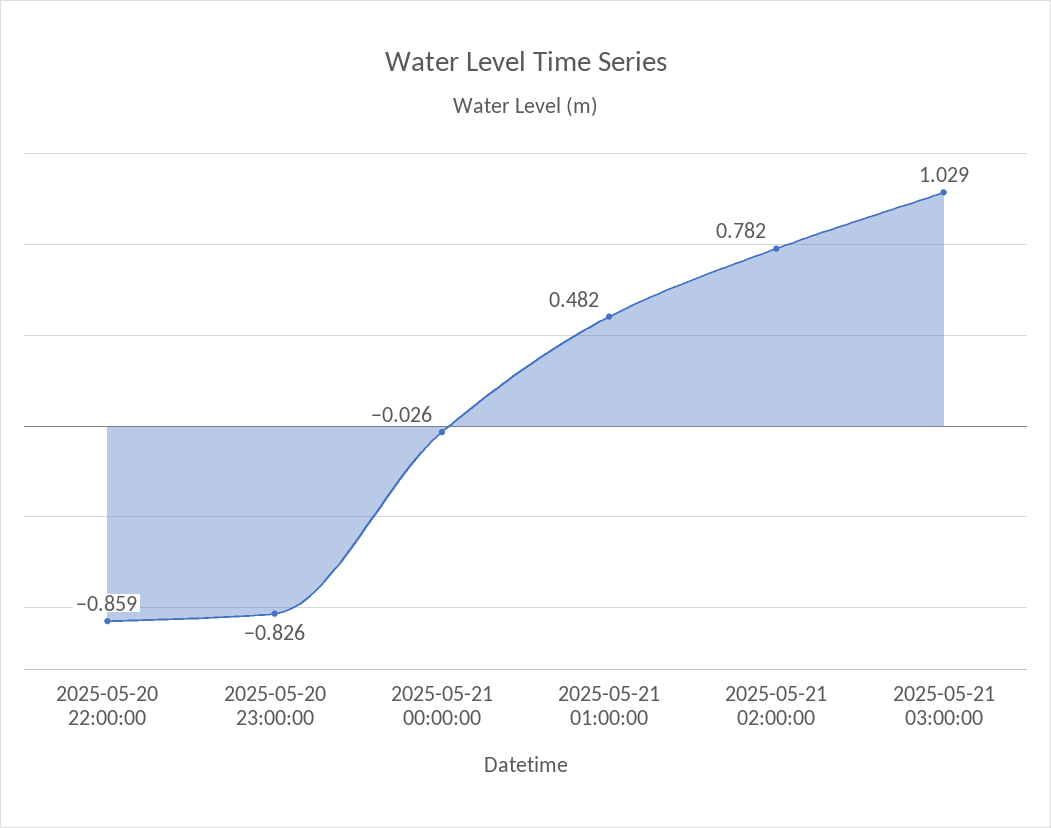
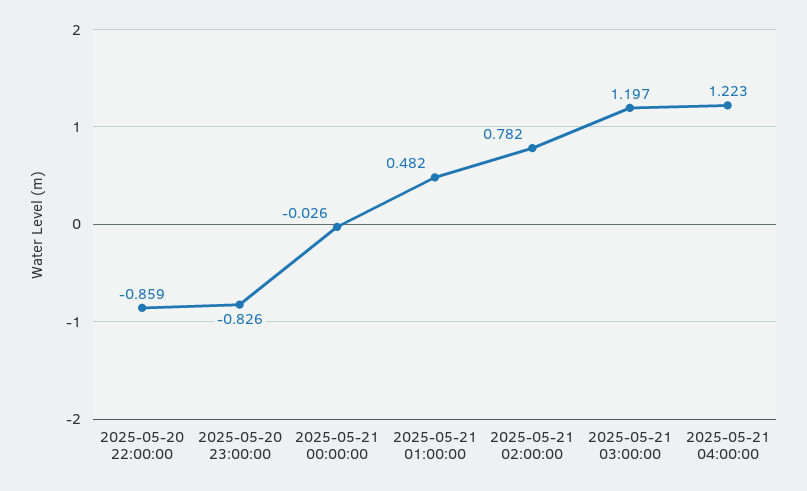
2025-05-21 03:00:00: 1.029 -> 1.197
2025-05-21 04:00:00: none -> 1.223

